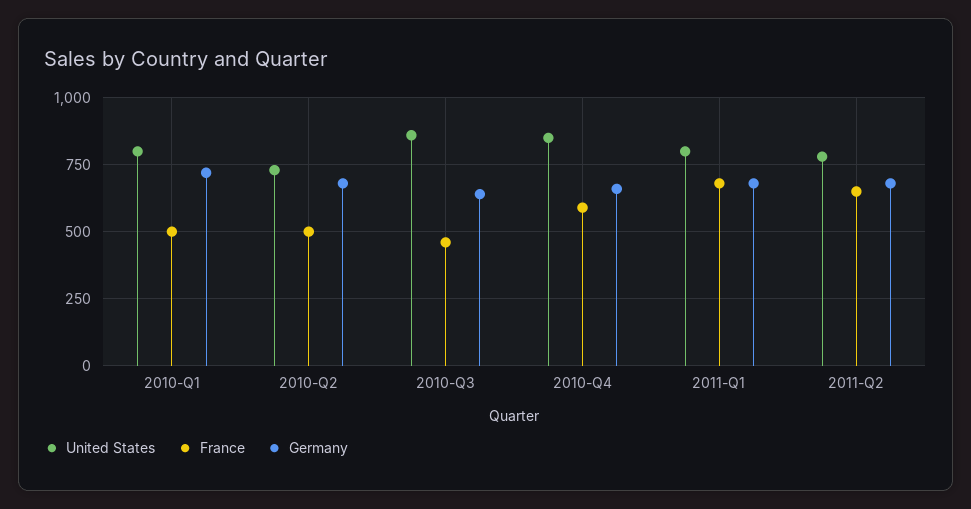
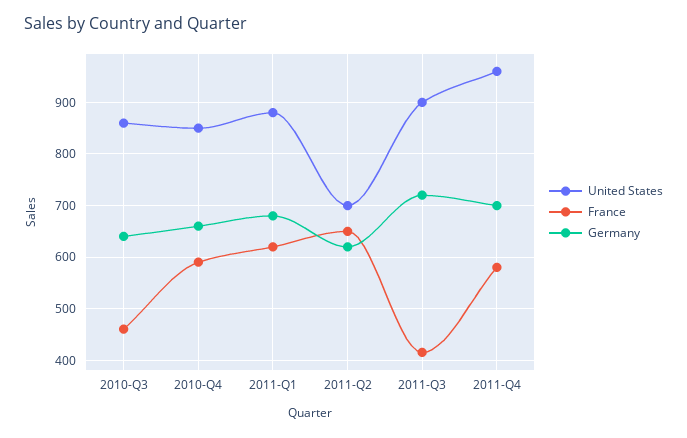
United States, 2010-Q1: 800 -> none
France, 2010-Q1: 500 -> none
Germany, 2010-Q1: 725 -> none
United States, 2010-Q2: 725 -> none
France, 2010-Q2: 500 -> none
Germany, 2010-Q2: 675 -> none
United States, 2011-Q1: 800 -> 880
France, 2011-Q1: 675 -> 620
United States, 2011-Q2: 775 -> 700
Germany, 2011-Q2: 675 -> 620
United States, 2011-Q3: none -> 900
France, 2011-Q3: none -> 420
Germany, 2011-Q3: none -> 720
United States, 2011-Q4: none -> 960
France, 2011-Q4: none -> 580
Germany, 2011-Q4: none -> 700

